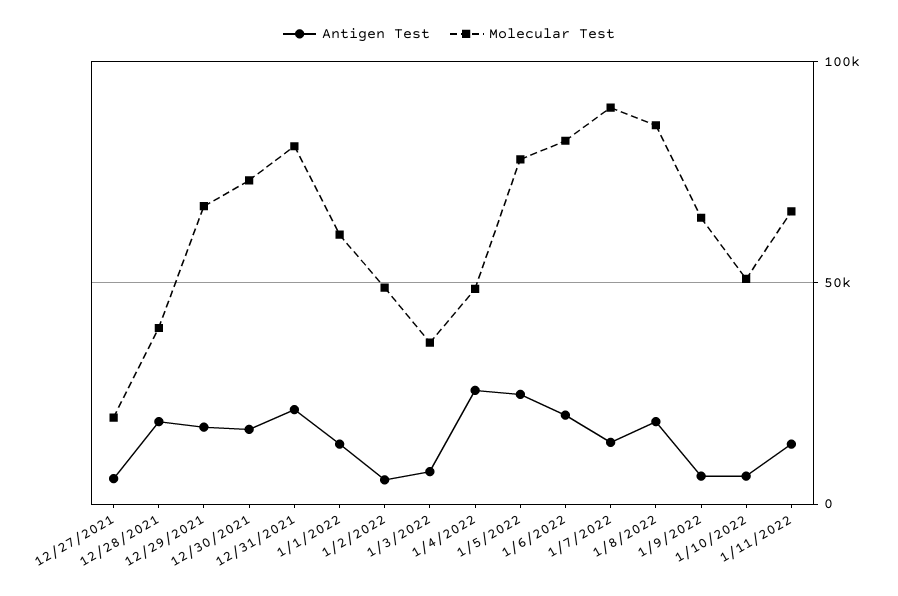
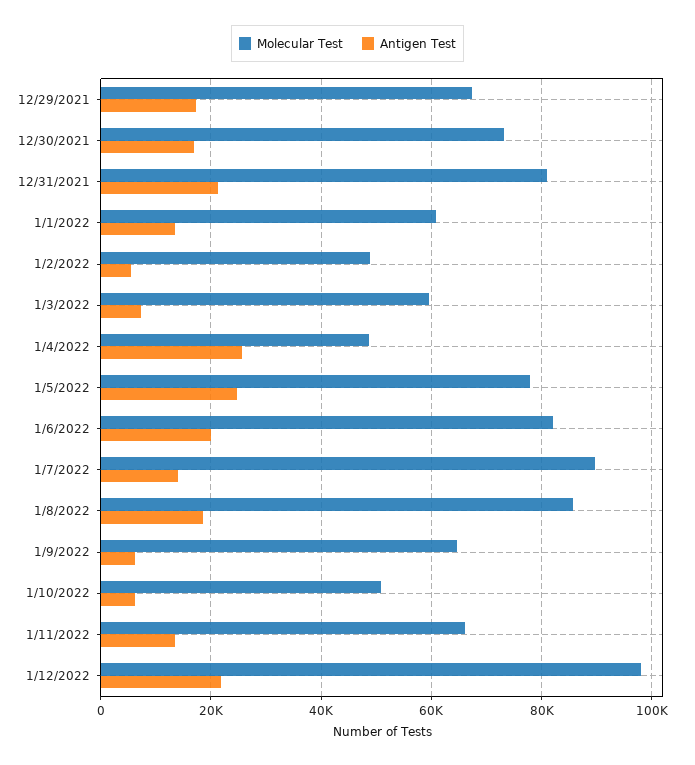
Antigen Test, 12/27/2021: 5000 -> none
Molecular Test, 12/27/2021: 20000 -> none
Antigen Test, 12/28/2021: 20000 -> none
Molecular Test, 12/28/2021: 40000 -> none
Molecular Test, 1/3/2022: 35000 -> 60000
Molecular Test, 1/12/2022: none -> 98000
Antigen Test, 1/12/2022: none -> 22000

